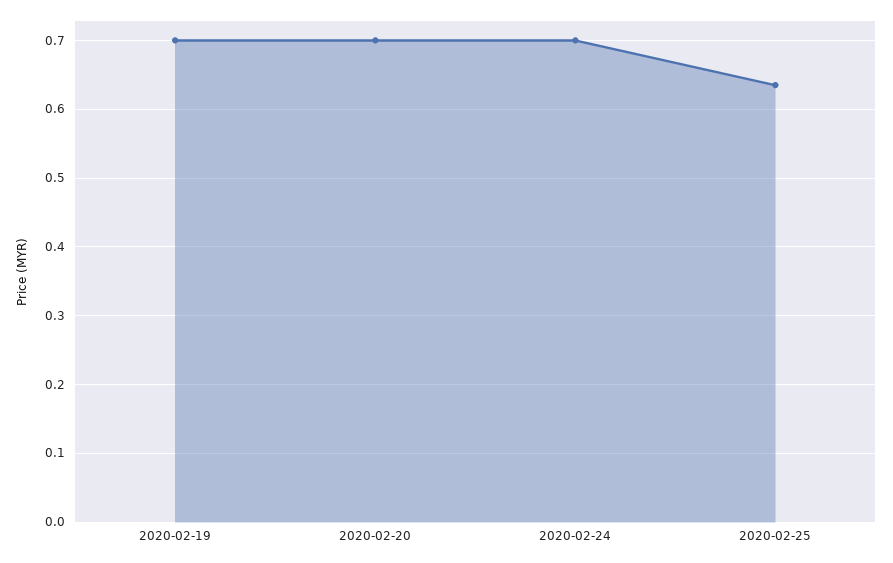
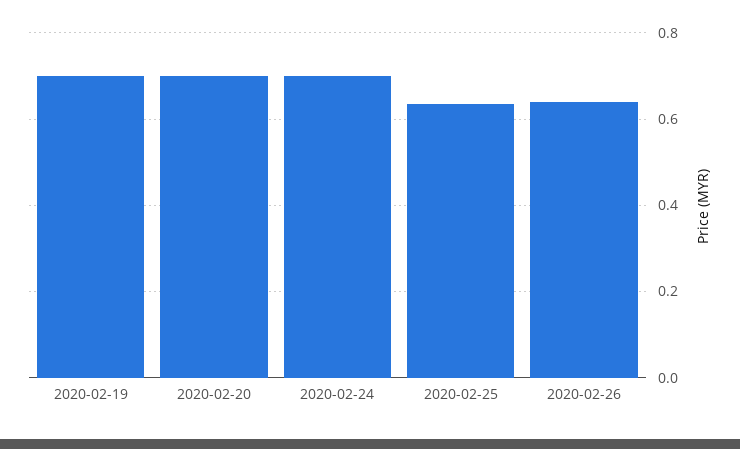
2020-02-26: none -> 0.64

